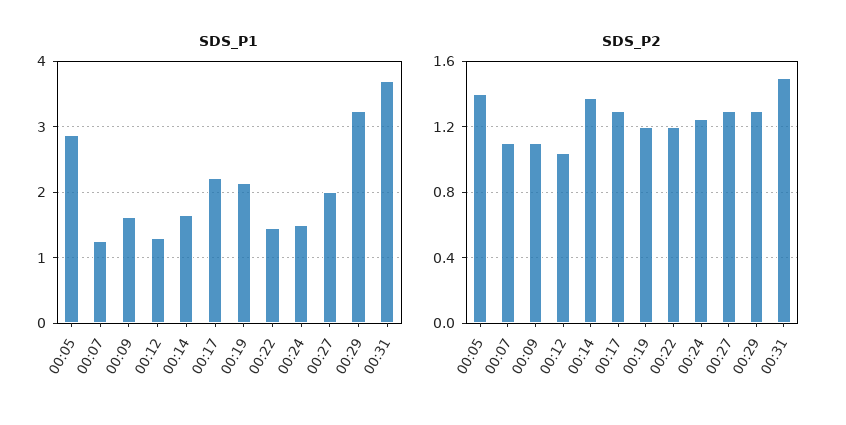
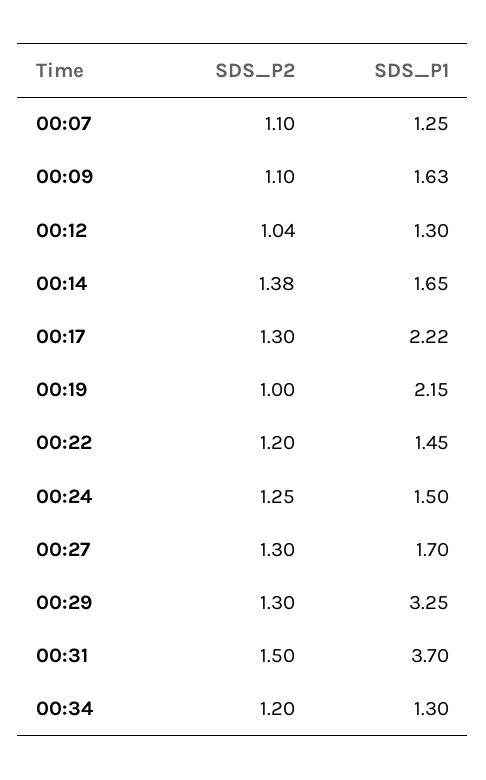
SDS_P1, 00:05: 2.9 -> none
SDS_P1, 00:27: 2 -> 1.7
SDS_P2, 00:05: 1.4 -> none
SDS_P2, 00:19: 1.2 -> 1
SDS_P2, 00:34: none -> 1.2
SDS_P1, 00:34: none -> 1.3

